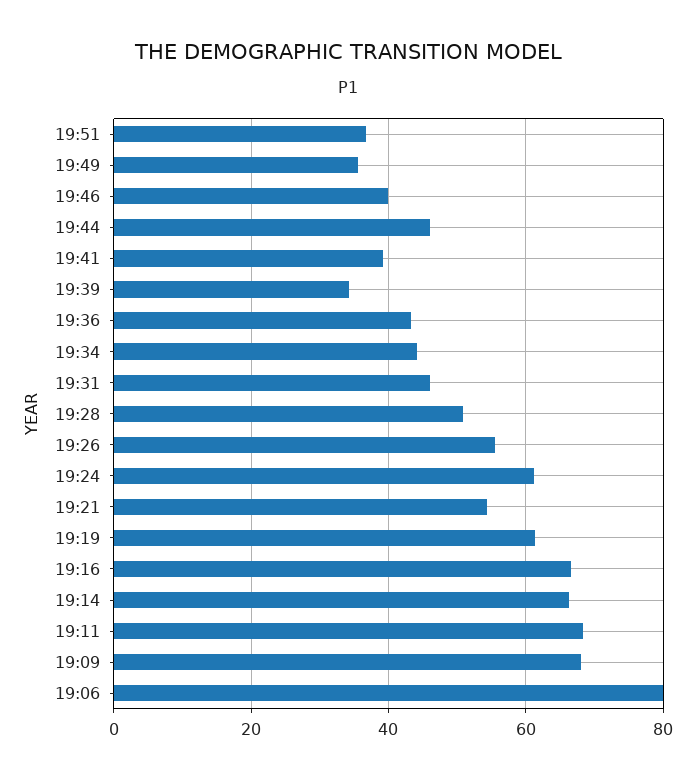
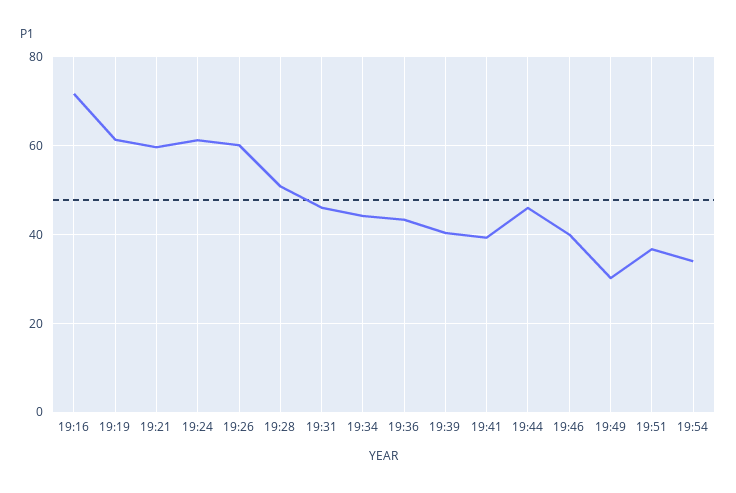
19:49: 36 -> 30
19:39: 34 -> 40
19:26: 56 -> 60
19:21: 54 -> 60
19:16: 66 -> 72
19:14: 66 -> none
19:11: 68 -> none
19:09: 68 -> none
19:06: 80 -> none
19:54: none -> 34

